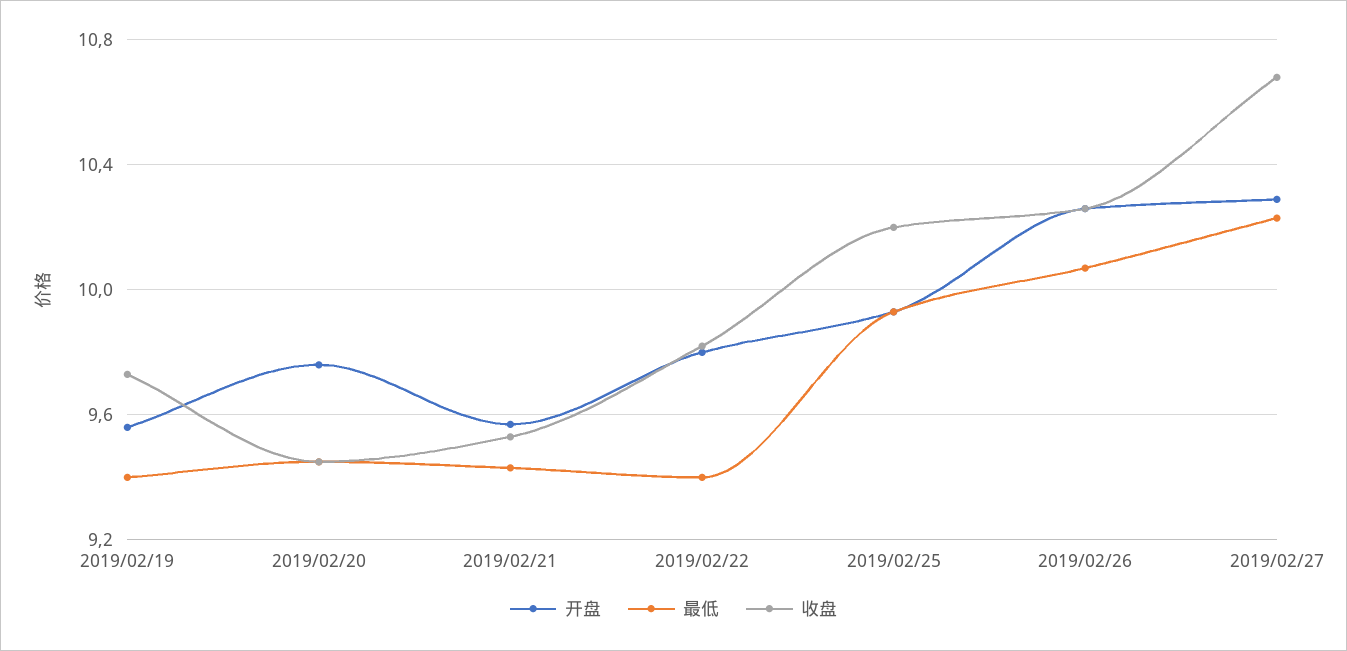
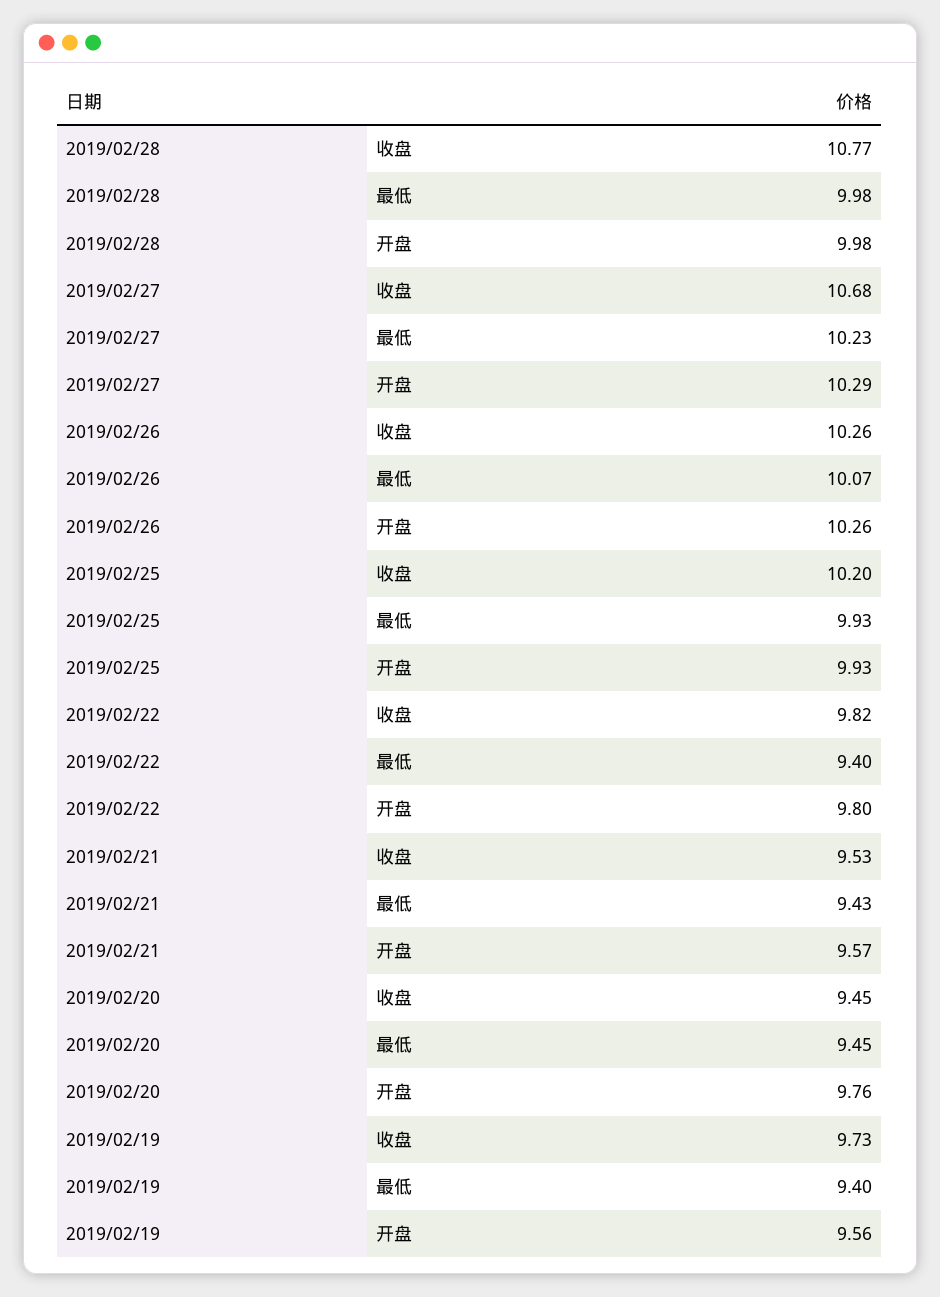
收盘, 2019/02/28: none -> 10.77
最低, 2019/02/28: none -> 9.98
开盘, 2019/02/28: none -> 9.98

